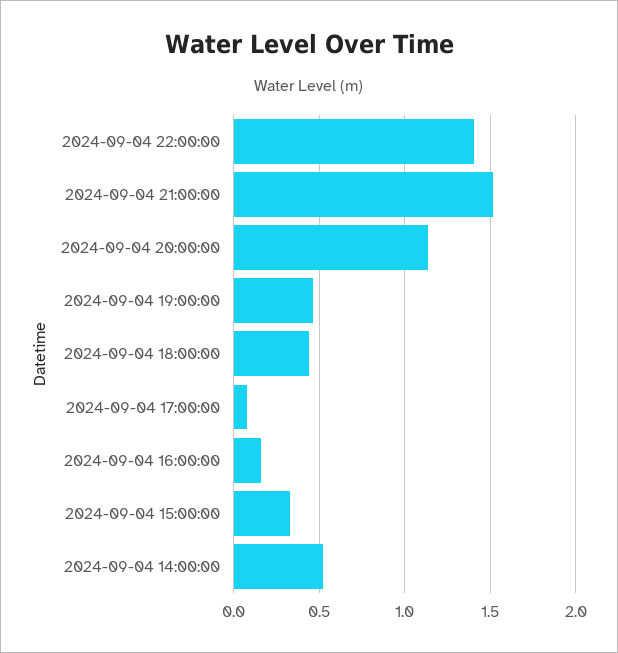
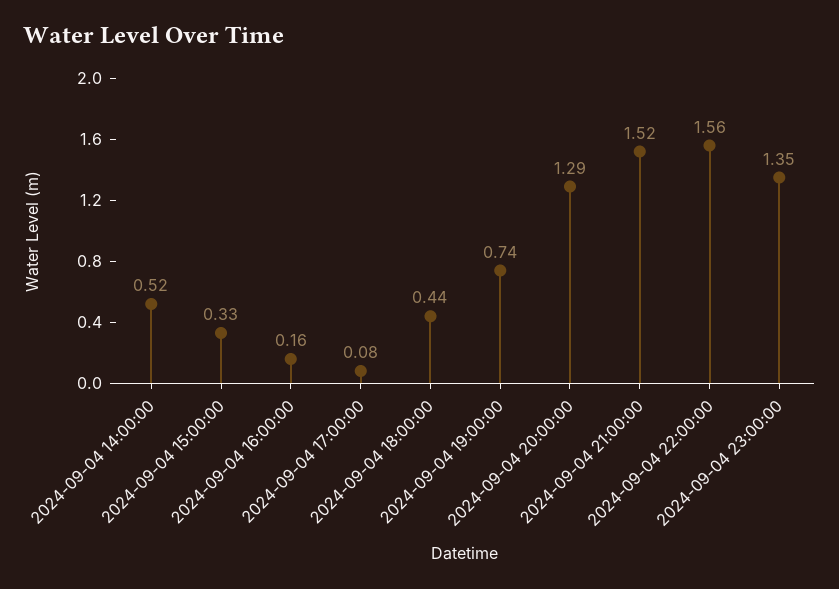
2024-09-04 22:00:00: 1.4 -> 1.56
2024-09-04 20:00:00: 1.15 -> 1.29
2024-09-04 19:00:00: 0.45 -> 0.74
2024-09-04 23:00:00: none -> 1.35

